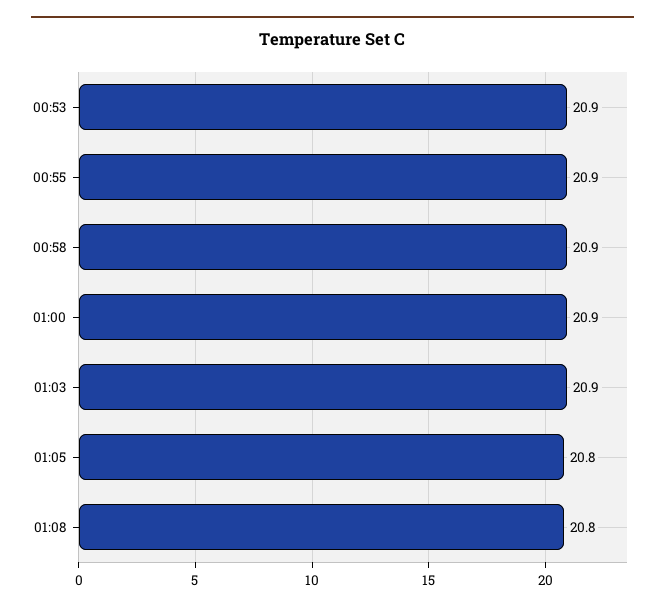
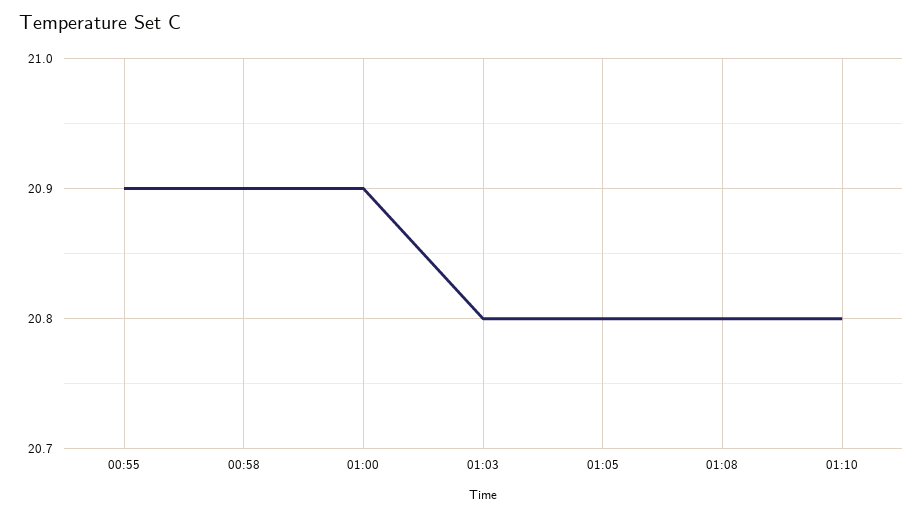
00:53: 20.9 -> none
01:03: 20.9 -> 20.8
01:10: none -> 20.8

